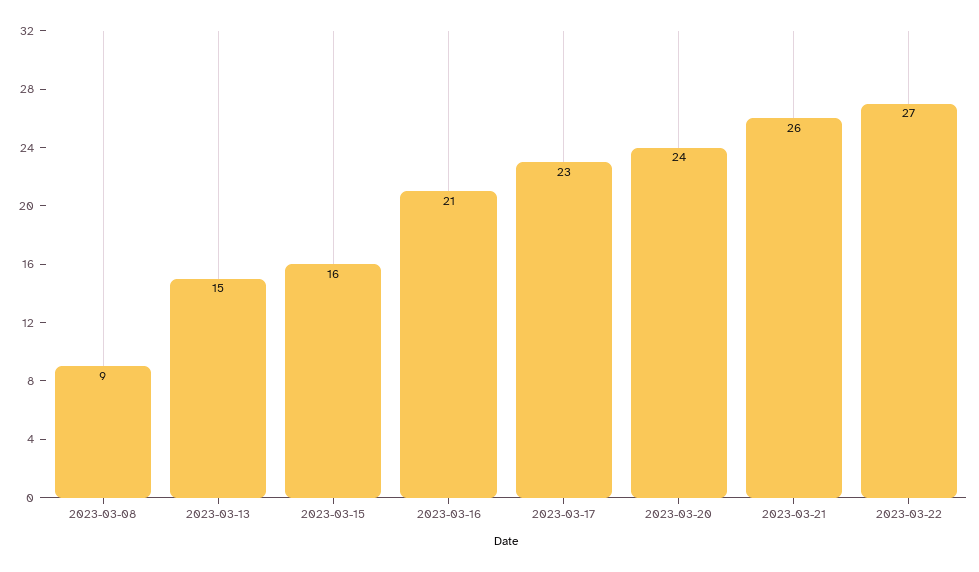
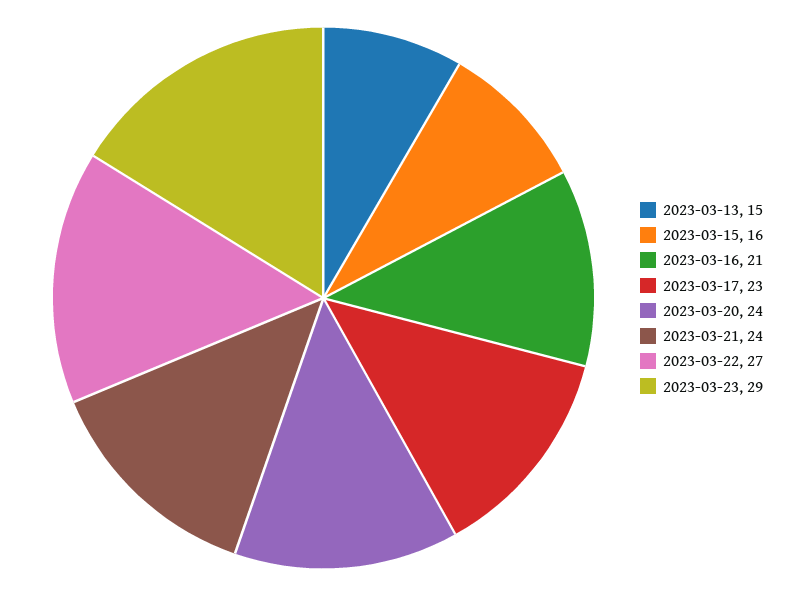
2023-03-08: 9 -> none
2023-03-21: 26 -> 24
2023-03-23: none -> 29

